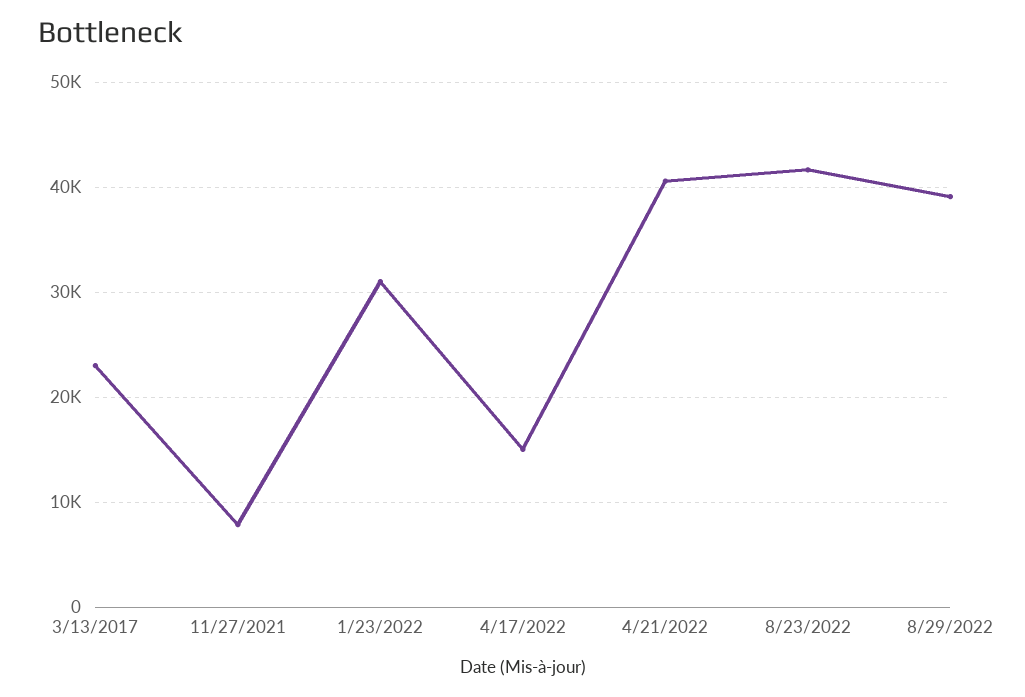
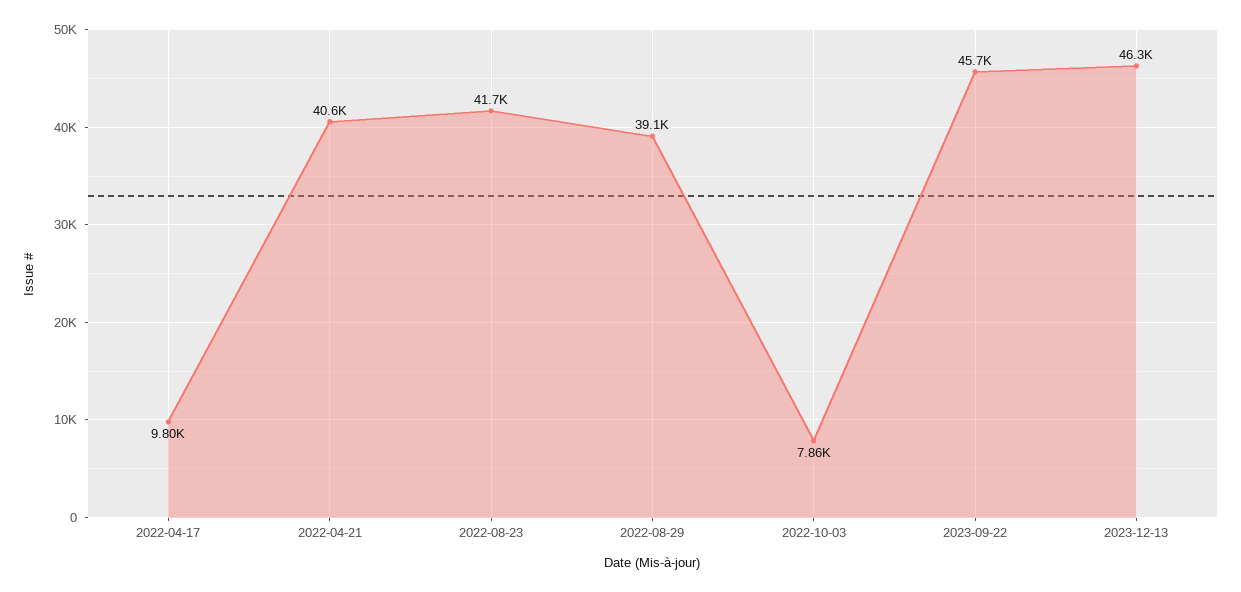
3/13/2017: 23000 -> none
11/27/2021: 8000 -> none
1/23/2022: 31000 -> none
4/17/2022: 15000 -> 9800
2022-10-03: none -> 7860
2023-09-22: none -> 45700
2023-12-13: none -> 46300

